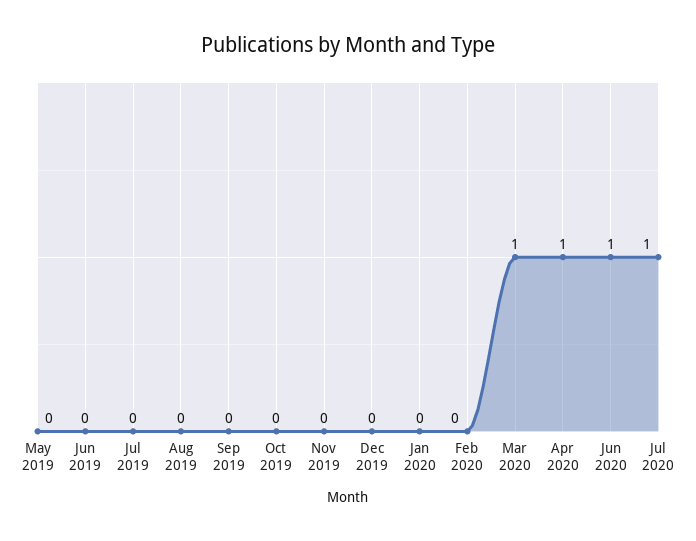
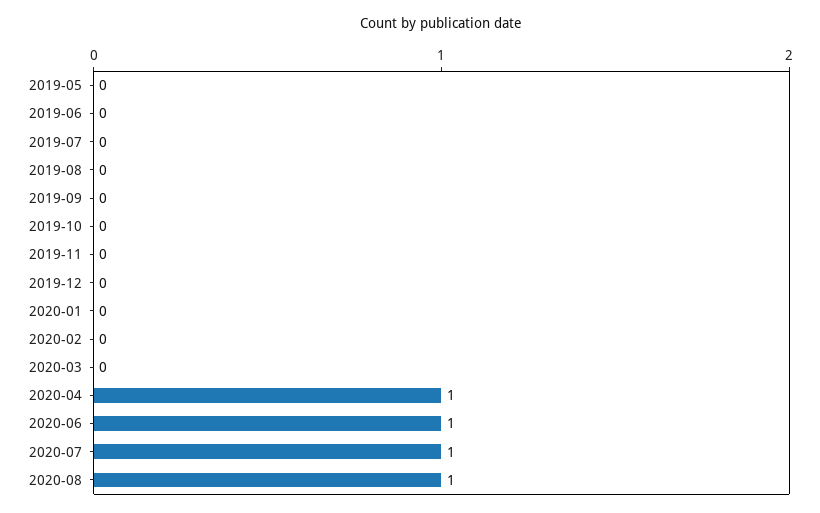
Mar 2020: 1 -> 0
2020-08: none -> 1

